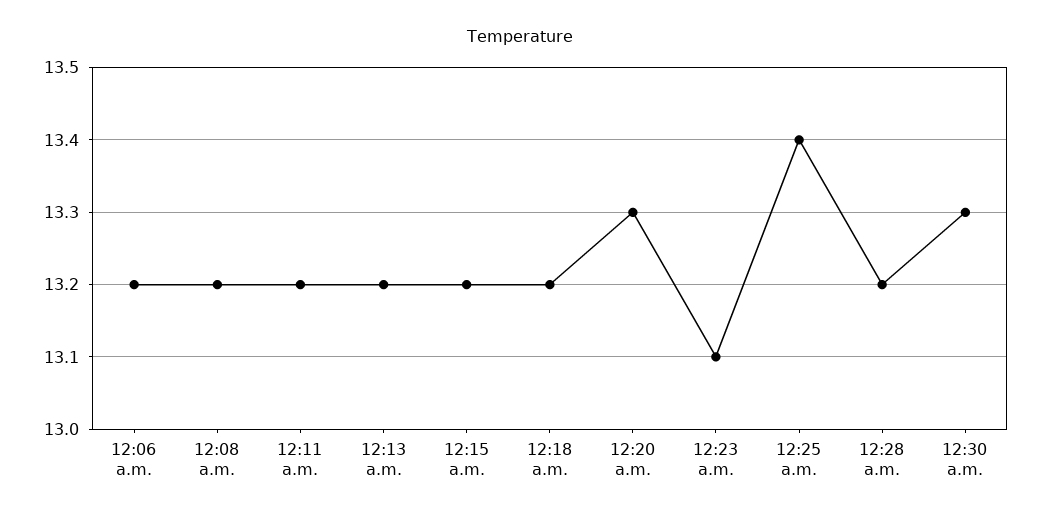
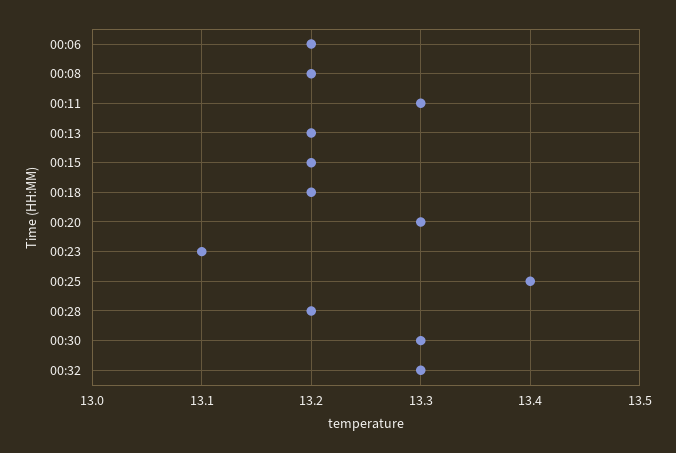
12:11 a.m.: 13.2 -> 13.3
00:32: none -> 13.3

